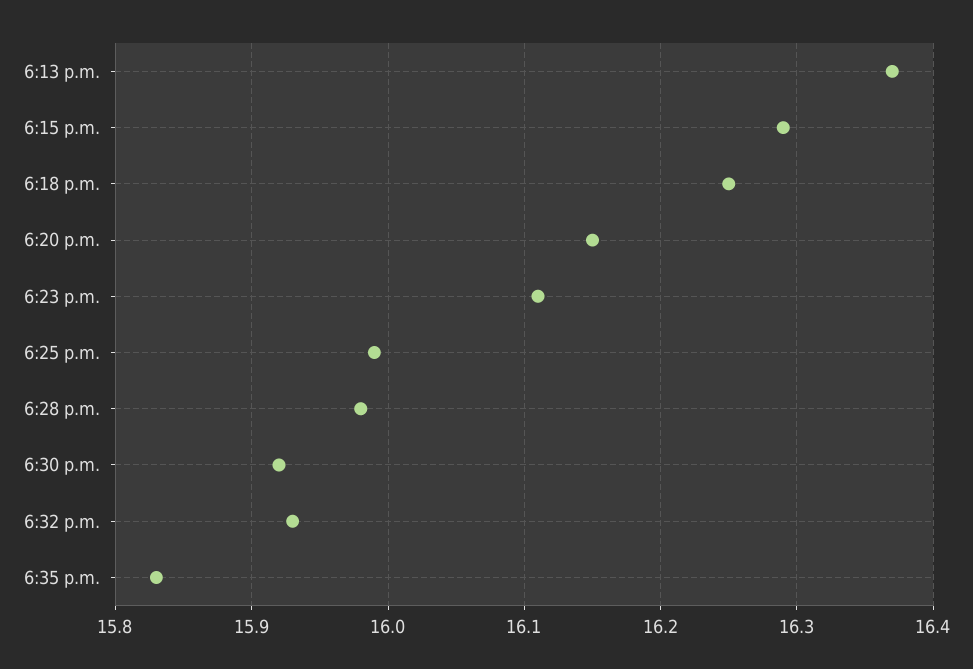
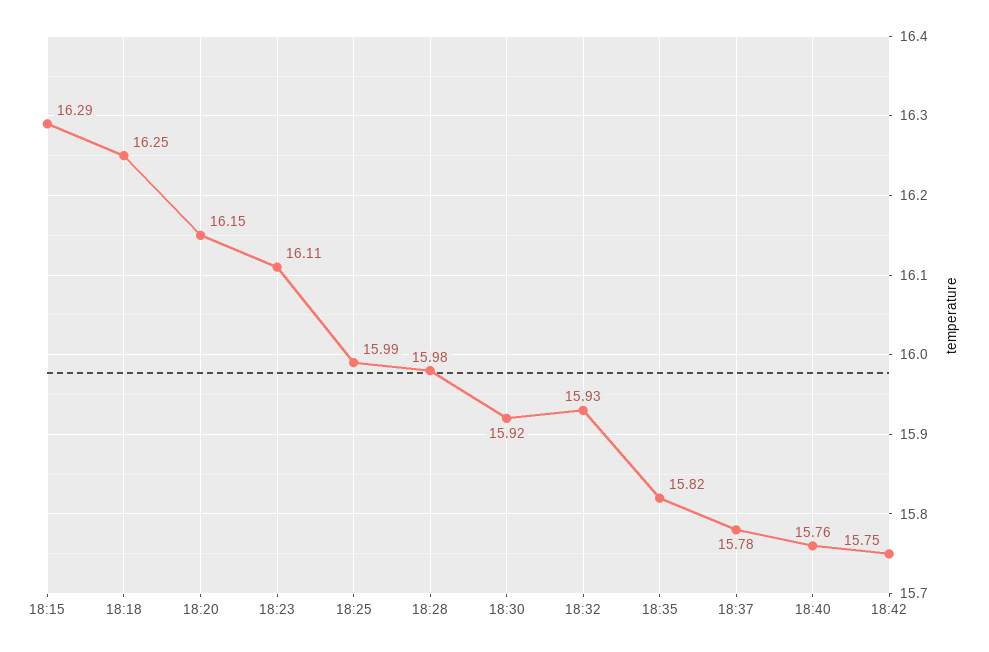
6:13 p.m.: 16.37 -> none
6:35 p.m.: 15.83 -> 15.82
18:37: none -> 15.78
18:40: none -> 15.76
18:42: none -> 15.75

